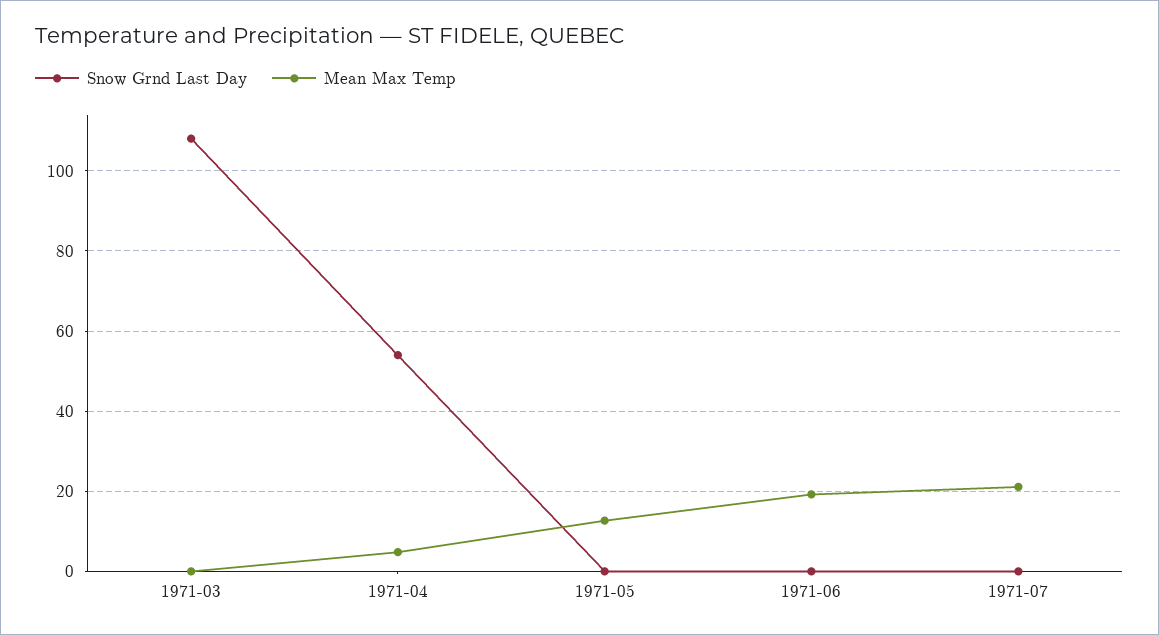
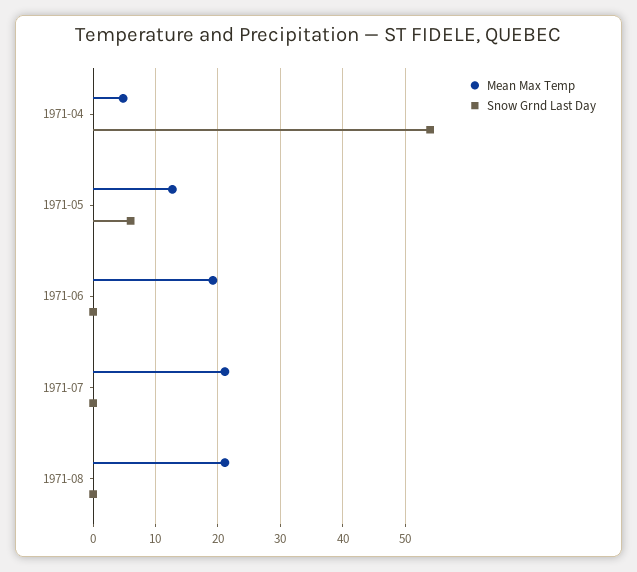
Snow Grnd Last Day, 1971-03: 108 -> none
Mean Max Temp, 1971-03: 0 -> none
Snow Grnd Last Day, 1971-05: 0 -> 6
Mean Max Temp, 1971-08: none -> 21
Snow Grnd Last Day, 1971-08: none -> 0

